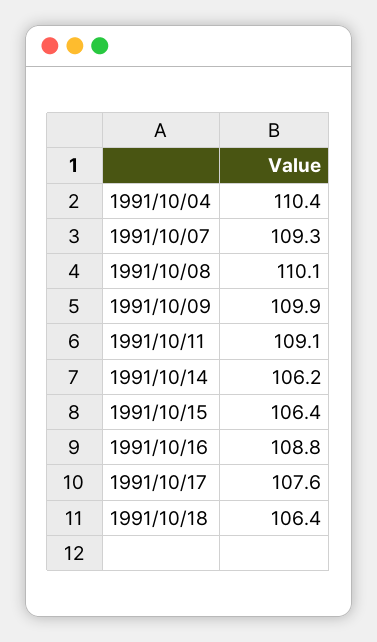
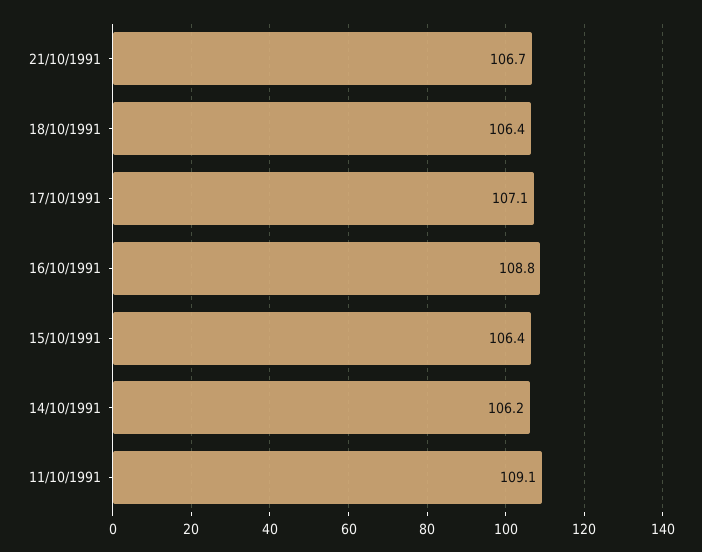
1991/10/04: 110.4 -> none
1991/10/07: 109.3 -> none
1991/10/08: 110.1 -> none
1991/10/09: 109.9 -> none
1991/10/17: 107.6 -> 107.1
21/10/1991: none -> 106.7

